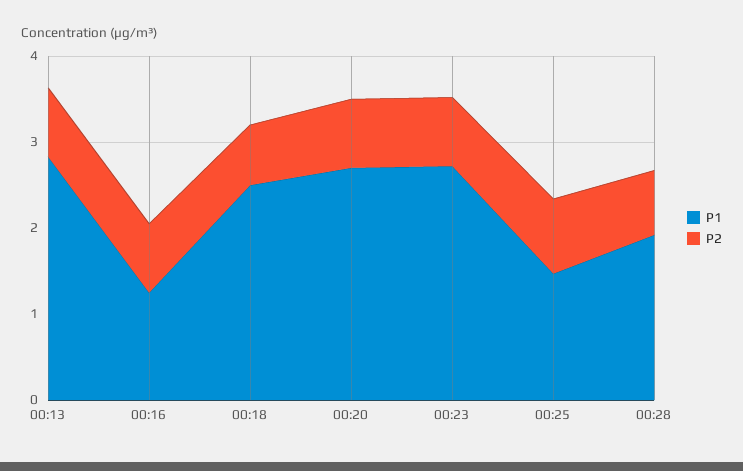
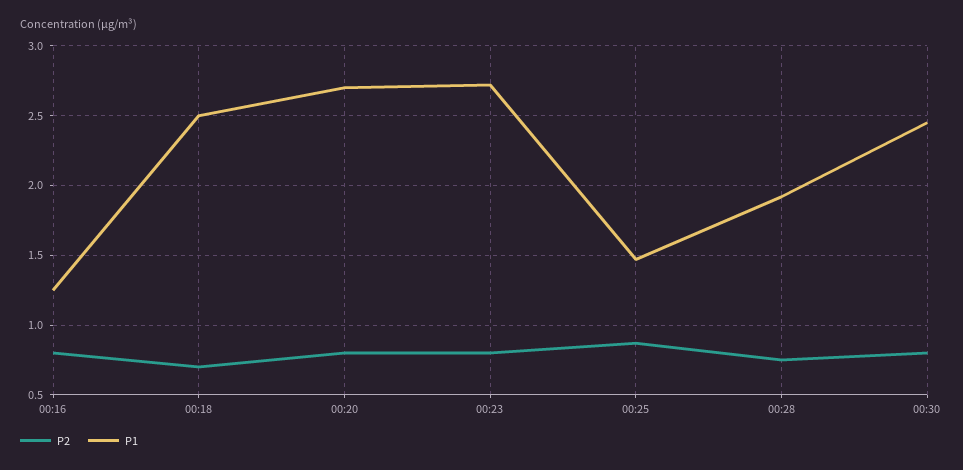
P1, 00:13: 2.8 -> none
P2, 00:13: 0.8 -> none
P2, 00:30: none -> 0.8
P1, 00:30: none -> 2.45

